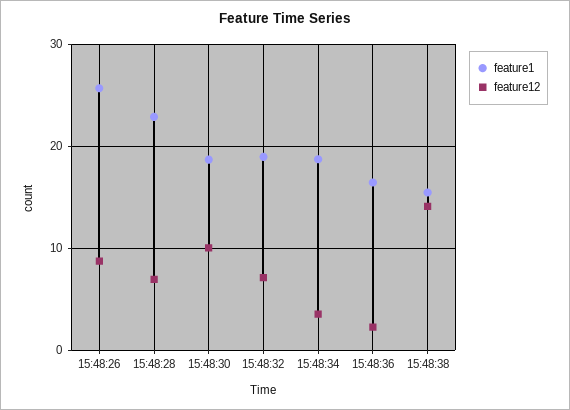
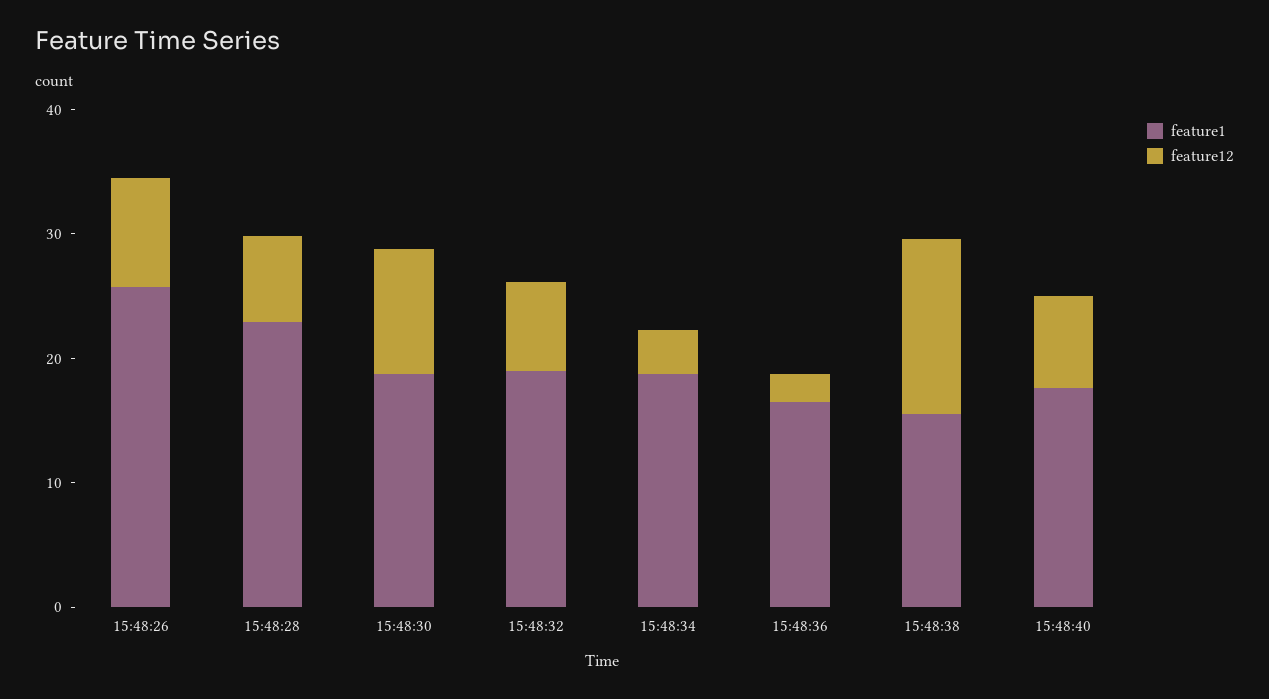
feature1, 15:48:40: none -> 18
feature12, 15:48:40: none -> 8

